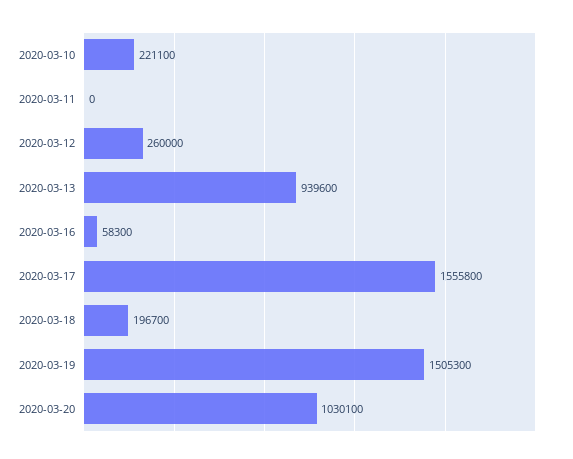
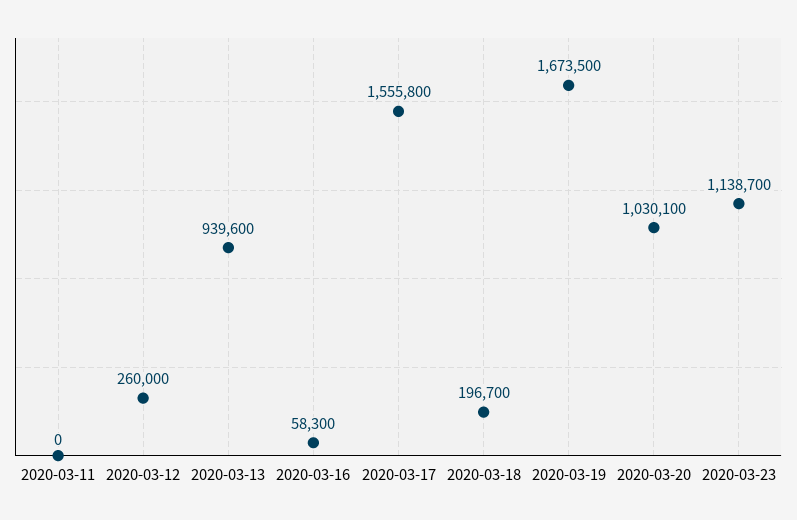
2020-03-10: 221100 -> none
2020-03-19: 1505300 -> 1673500
2020-03-23: none -> 1138700

